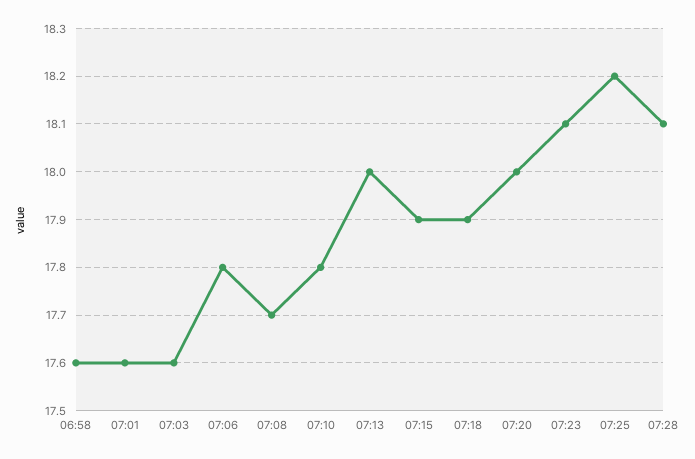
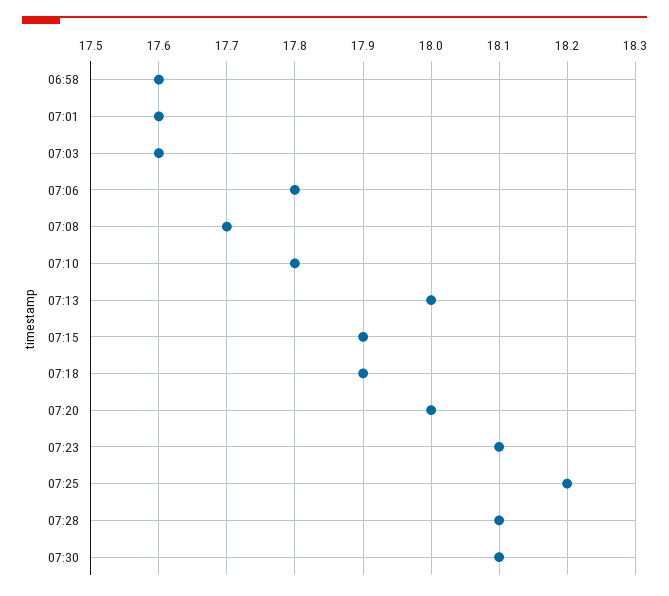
07:30: none -> 18.1

